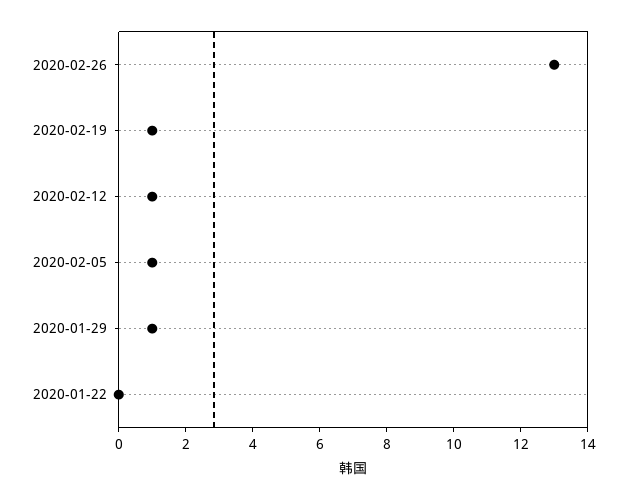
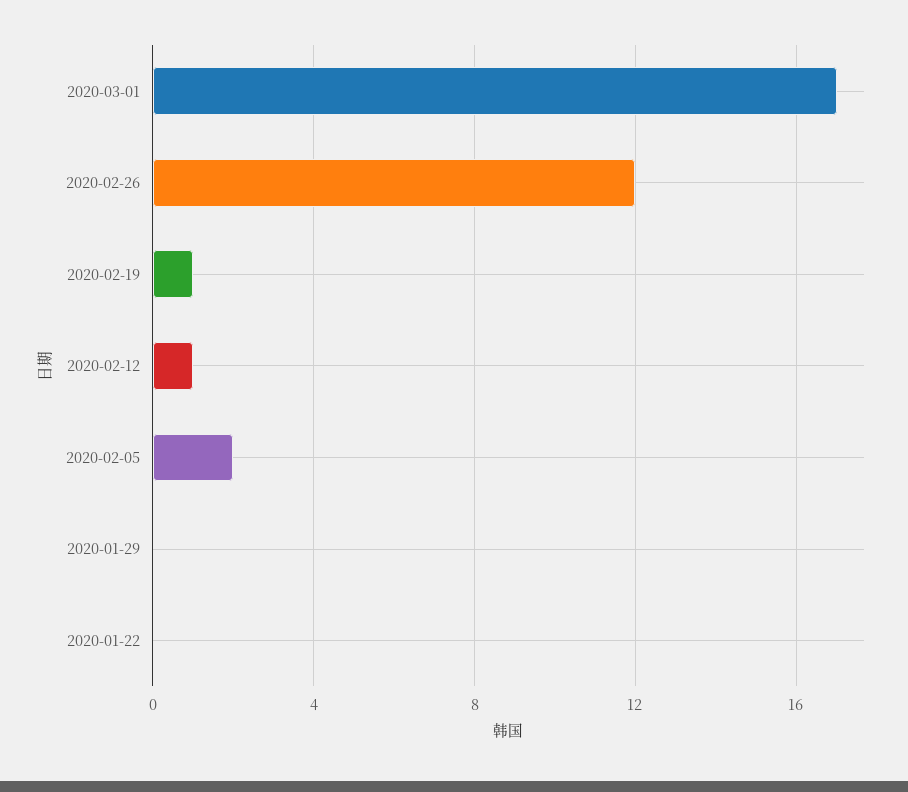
2020-02-26: 13 -> 12
2020-02-05: 1 -> 2
2020-01-29: 1 -> 0
2020-03-01: none -> 17

